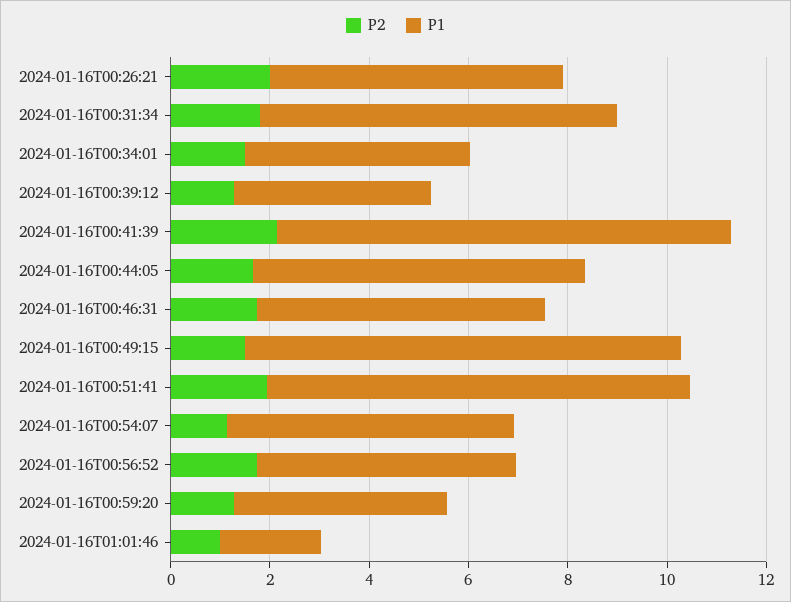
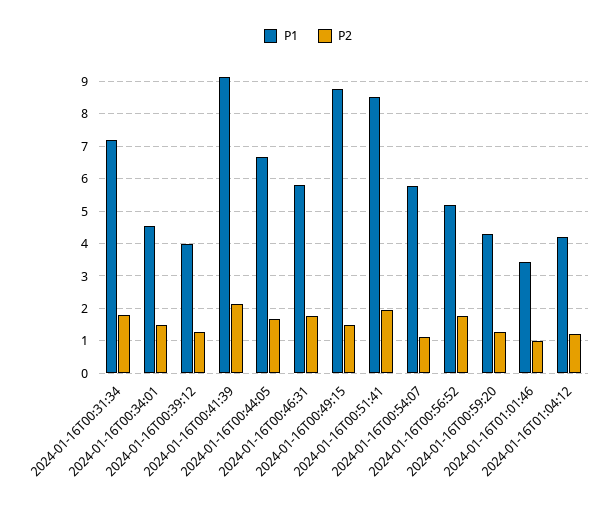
P2, 2024-01-16T00:26:21: 2 -> none
P1, 2024-01-16T00:26:21: 6 -> none
P1, 2024-01-16T01:01:46: 2 -> 3.4
P1, 2024-01-16T01:04:12: none -> 4.2
P2, 2024-01-16T01:04:12: none -> 1.2

